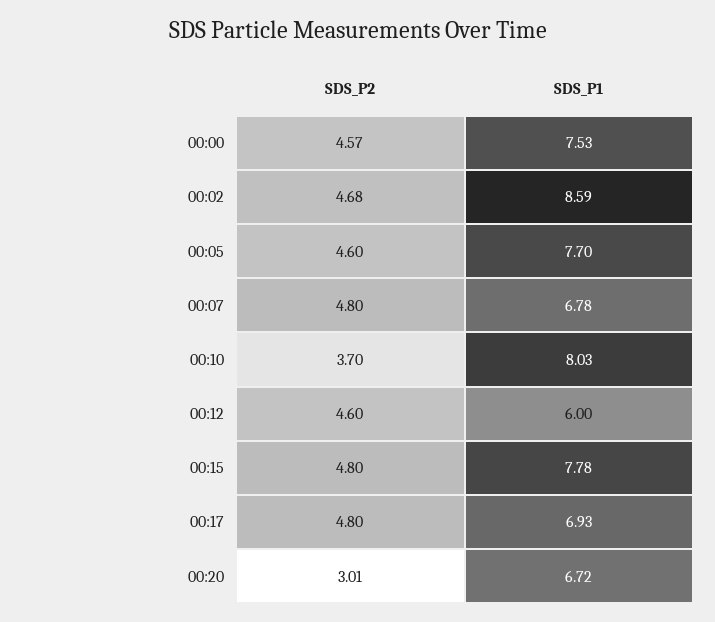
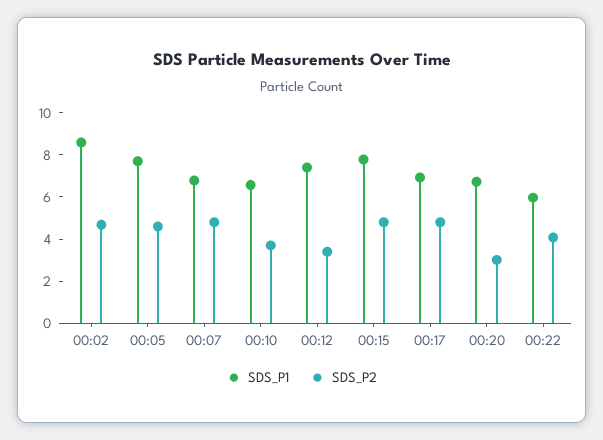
SDS_P2, 00:00: 4.57 -> none
SDS_P1, 00:00: 7.53 -> none
SDS_P1, 00:10: 8.03 -> 6.5
SDS_P2, 00:12: 4.6 -> 3.5
SDS_P1, 00:12: 6 -> 7.5
SDS_P1, 00:22: none -> 6
SDS_P2, 00:22: none -> 4

